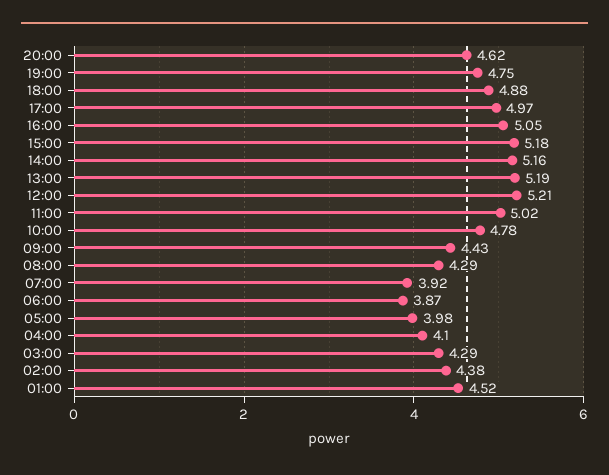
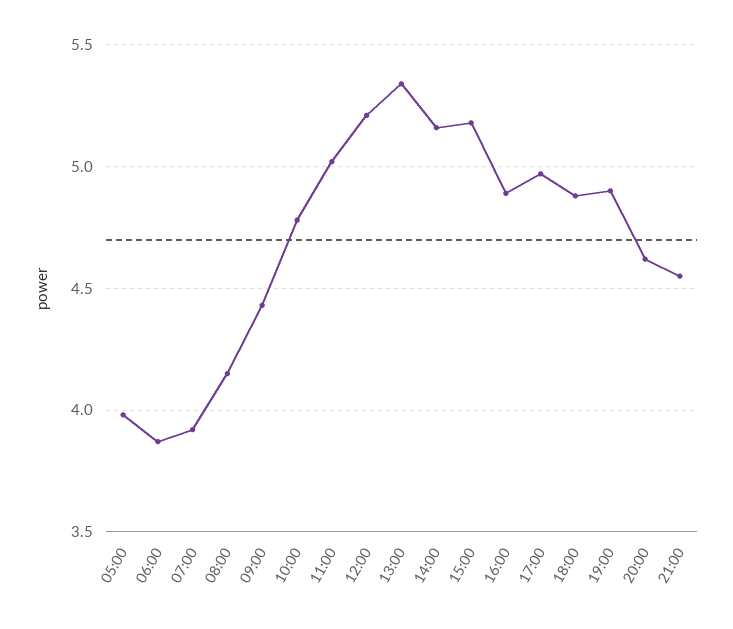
19:00: 4.75 -> 4.9
16:00: 5.05 -> 4.9
13:00: 5.19 -> 5.35
08:00: 4.29 -> 4.15
04:00: 4.1 -> none
03:00: 4.29 -> none
02:00: 4.38 -> none
01:00: 4.52 -> none
21:00: none -> 4.55

